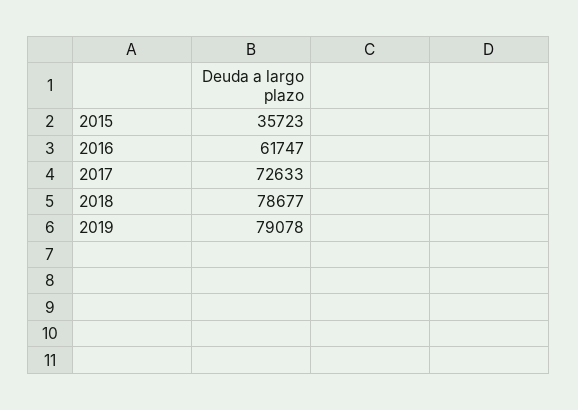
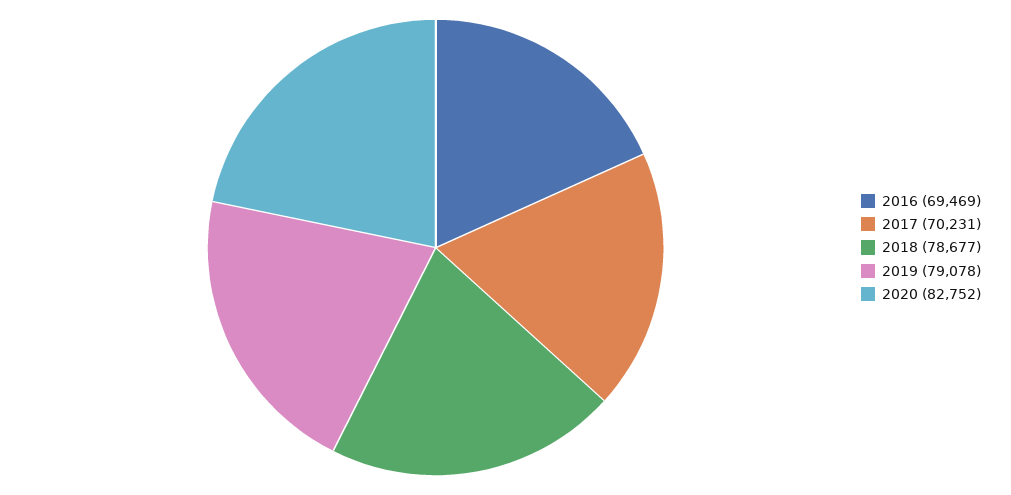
2015: 35723 -> none
2016: 61747 -> 69469
2017: 72633 -> 70231
2020: none -> 82752

